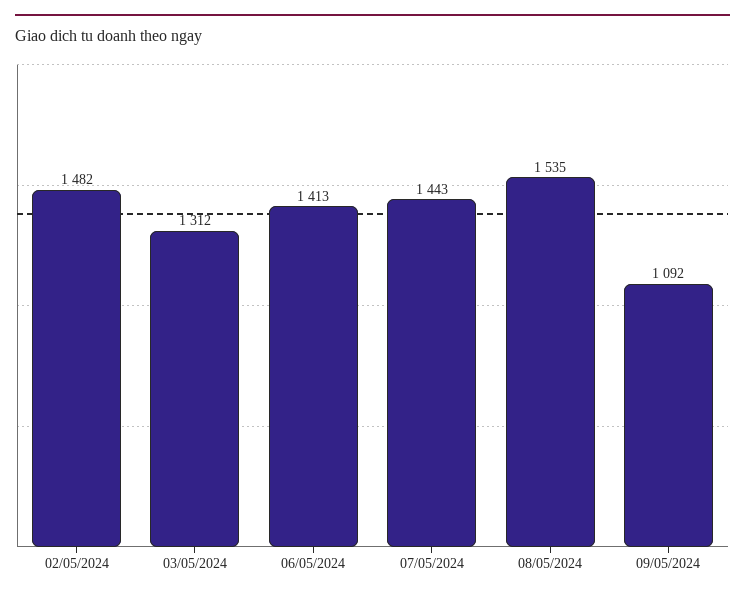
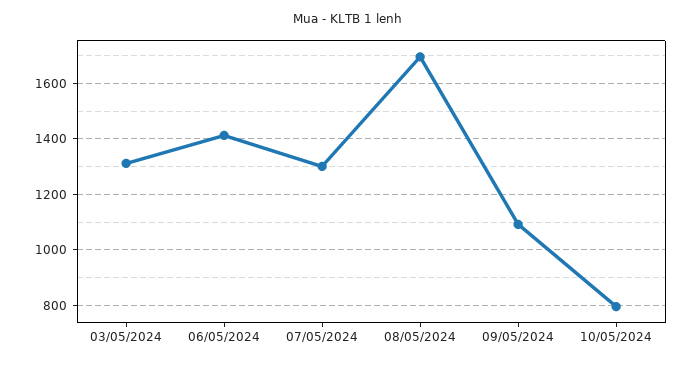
02/05/2024: 1482 -> none
07/05/2024: 1443 -> 1300
08/05/2024: 1535 -> 1700
10/05/2024: none -> 800

